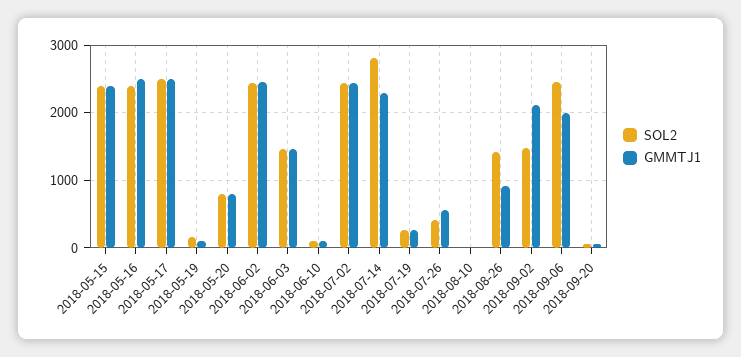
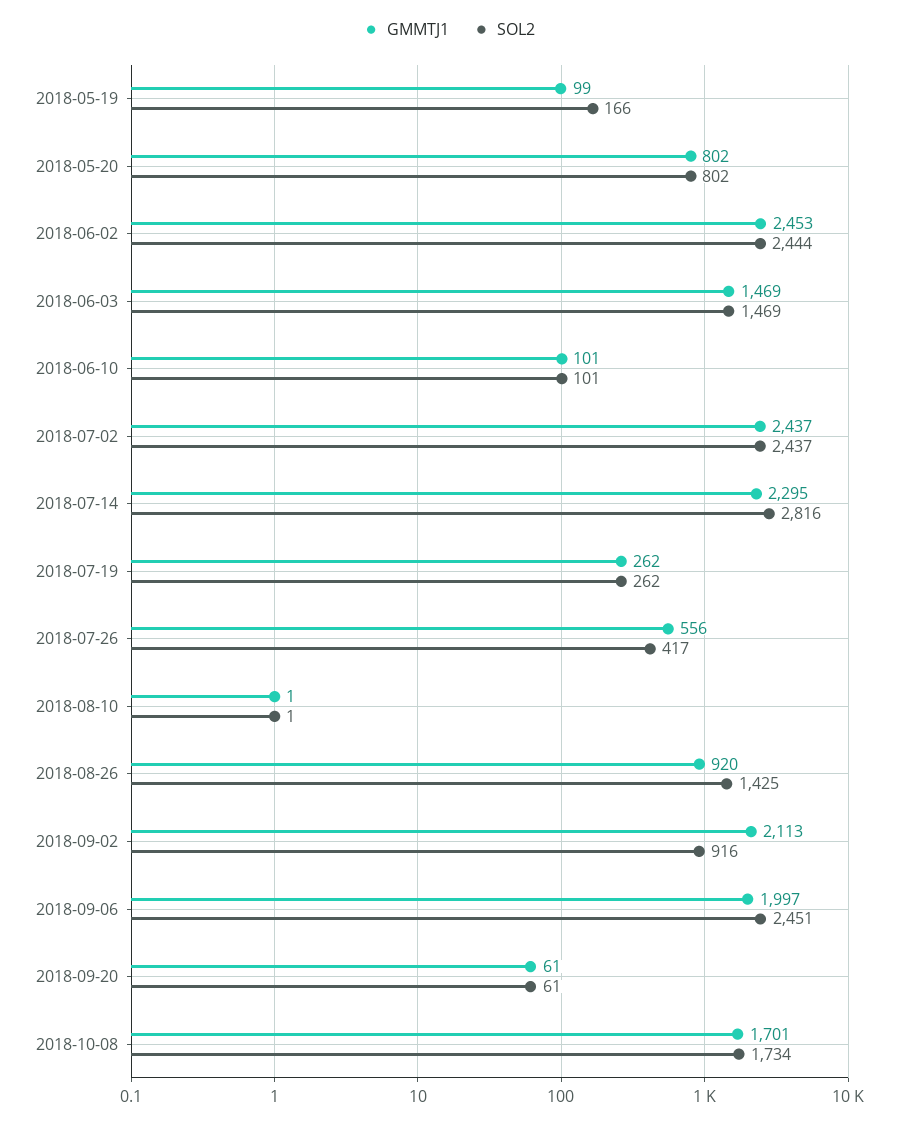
SOL2, 2018-05-15: 2400 -> none
GMMTJ1, 2018-05-15: 2400 -> none
SOL2, 2018-05-16: 2400 -> none
GMMTJ1, 2018-05-16: 2500 -> none
SOL2, 2018-05-17: 2500 -> none
GMMTJ1, 2018-05-17: 2500 -> none
SOL2, 2018-09-02: 1500 -> 916
GMMTJ1, 2018-10-08: none -> 1701
SOL2, 2018-10-08: none -> 1734

